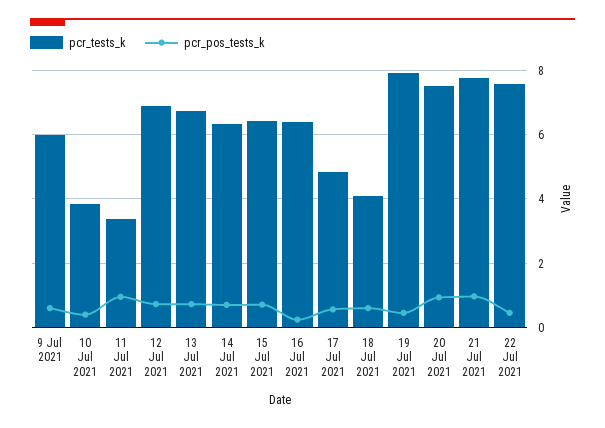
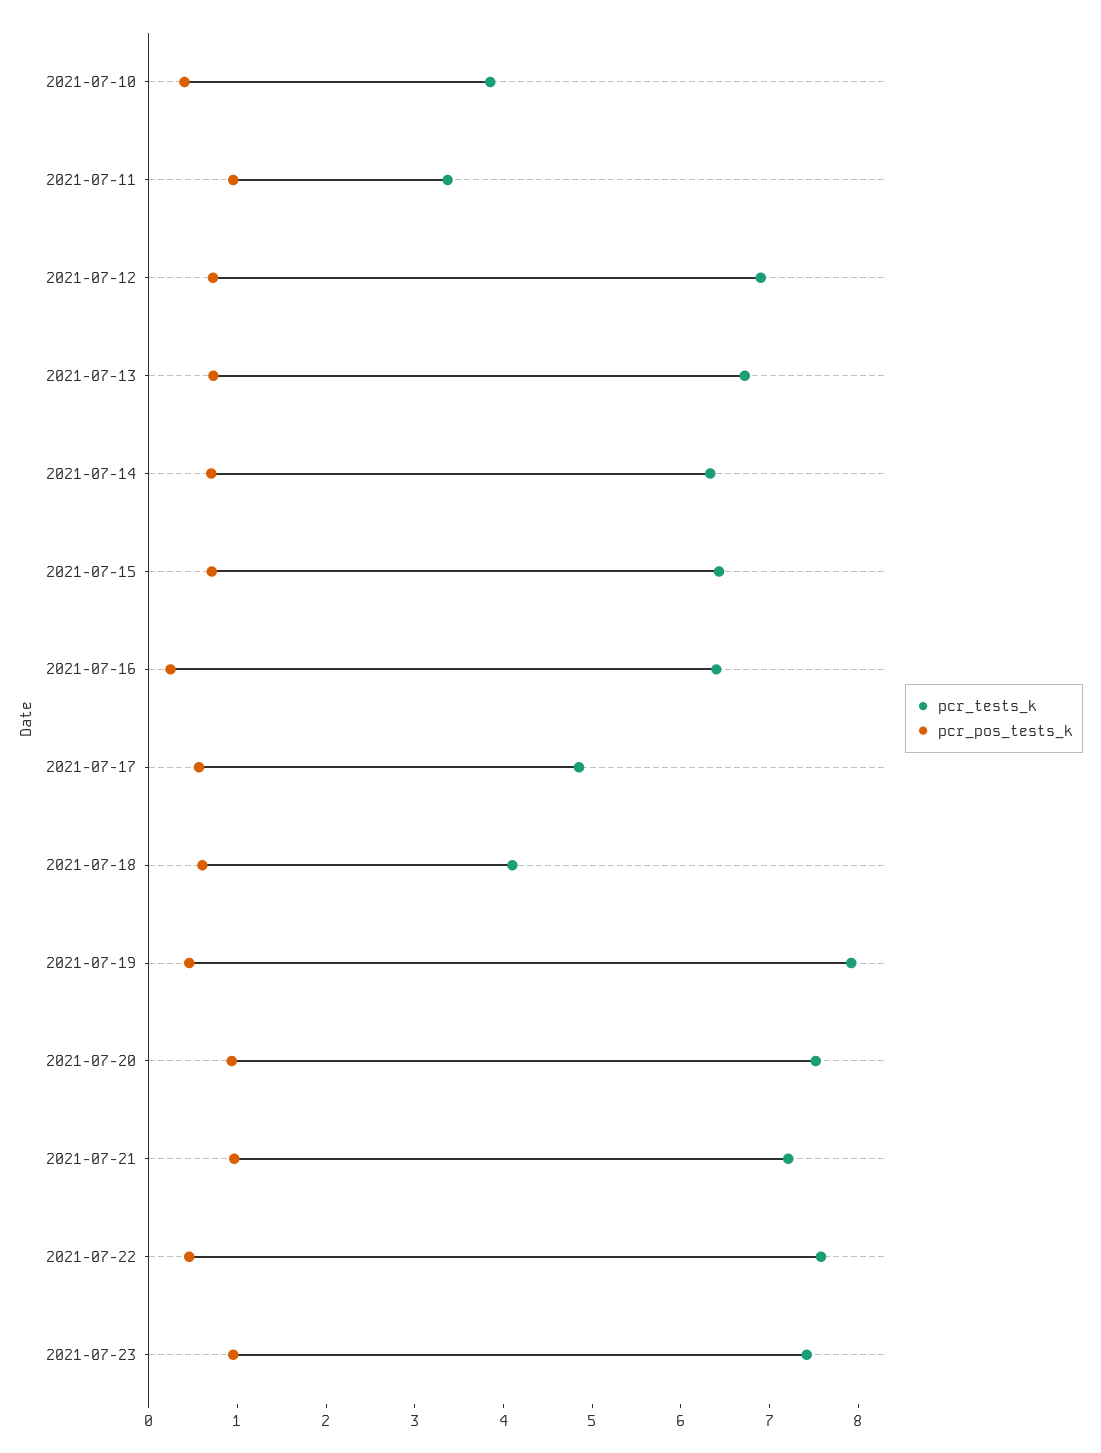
pcr_tests_k, 9 Jul 2021: 6 -> none
pcr_pos_tests_k, 9 Jul 2021: 0.6 -> none
pcr_tests_k, 21 Jul 2021: 7.8 -> 7.2
pcr_tests_k, 2021-07-23: none -> 7.4
pcr_pos_tests_k, 2021-07-23: none -> 1

